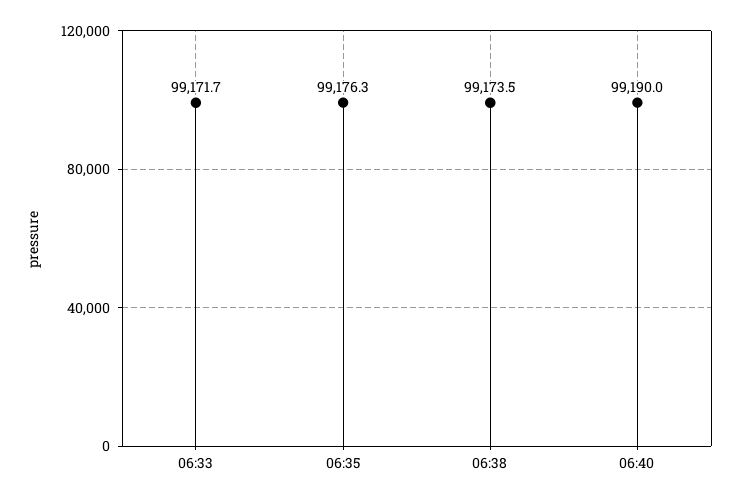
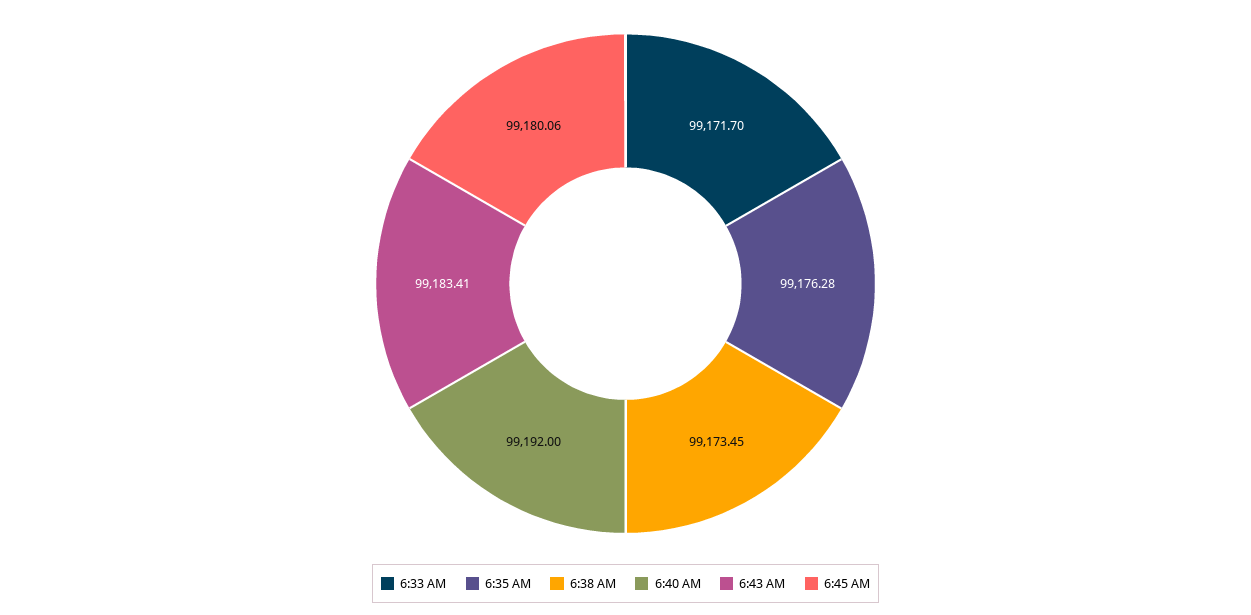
06:40: 99190 -> 99192
6:43 AM: none -> 99183.41
6:45 AM: none -> 99180.06

